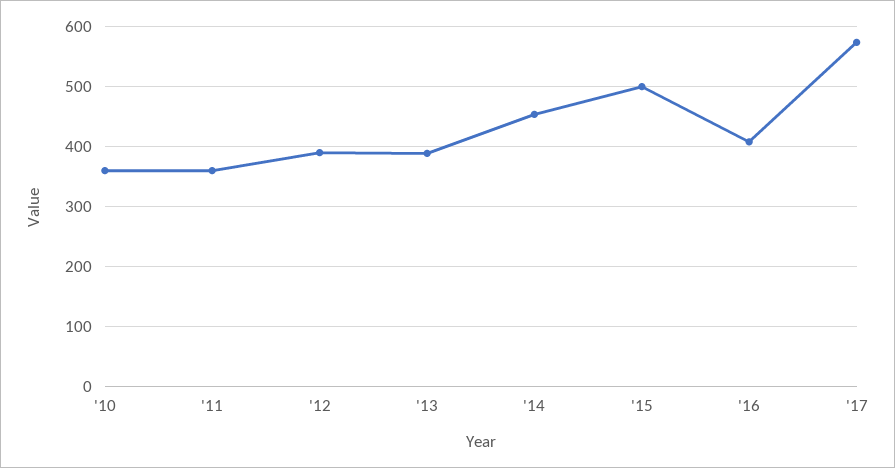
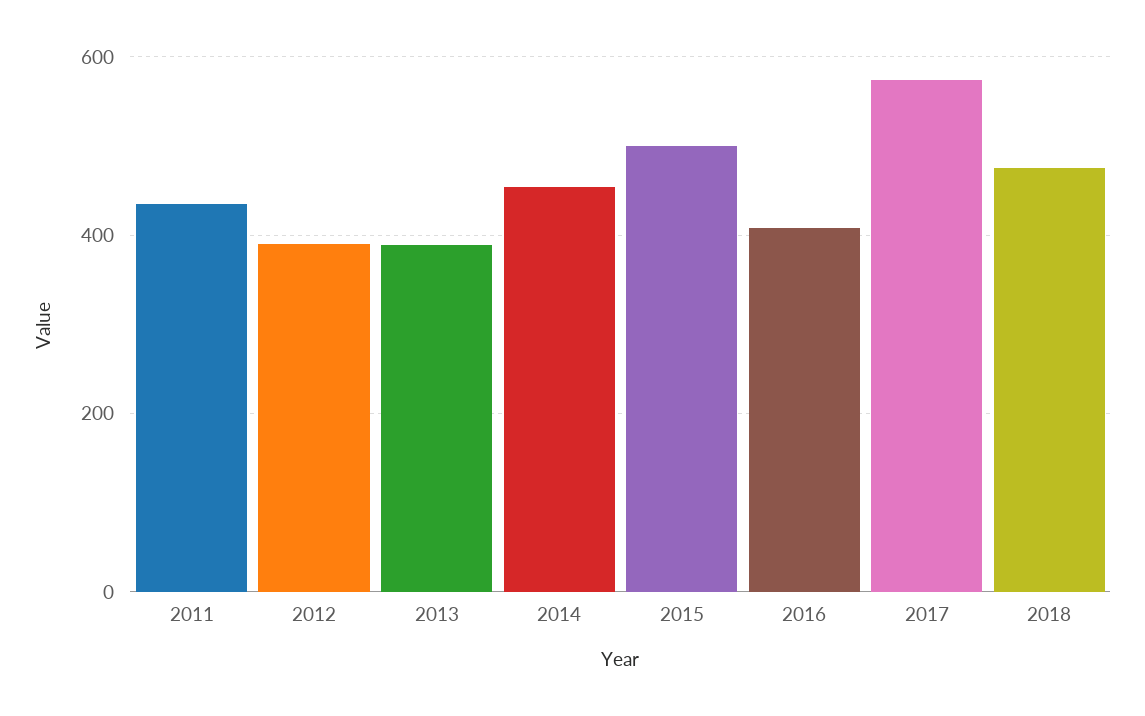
'10: 360 -> none
'11: 360 -> 440
2018: none -> 480

